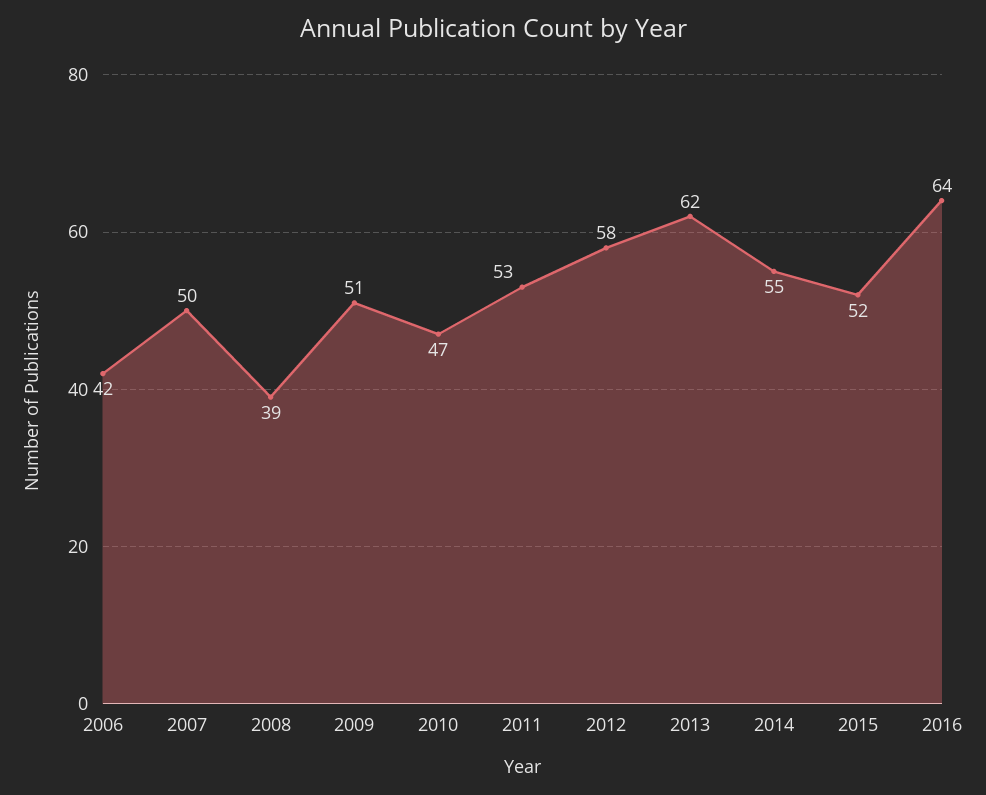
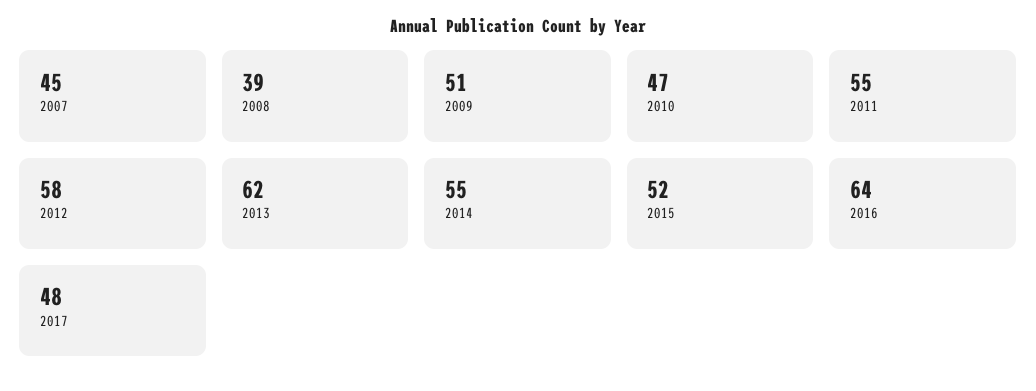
2006: 42 -> none
2007: 50 -> 45
2011: 53 -> 55
2017: none -> 48

